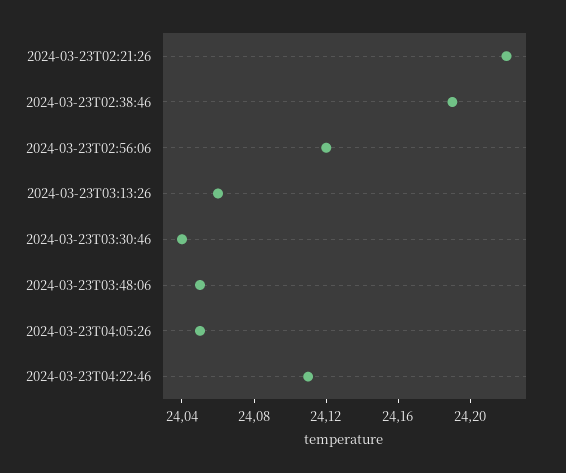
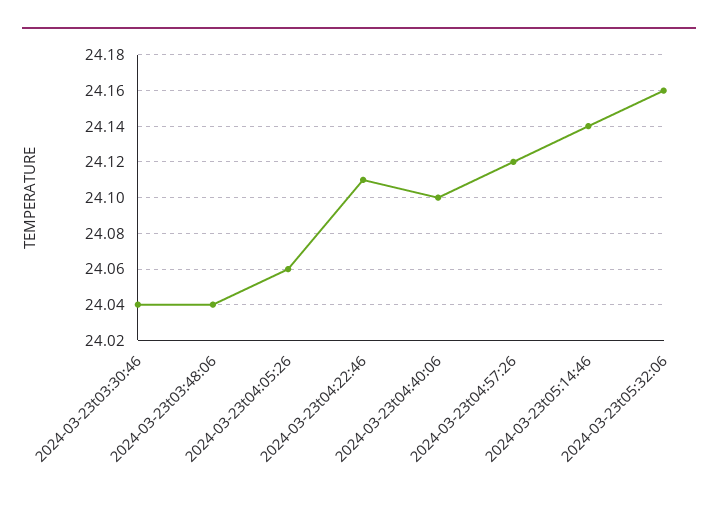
2024-03-23T02:21:26: 24.22 -> none
2024-03-23T02:38:46: 24.19 -> none
2024-03-23T02:56:06: 24.12 -> none
2024-03-23T03:13:26: 24.06 -> none
2024-03-23T03:48:06: 24.05 -> 24.04
2024-03-23T04:05:26: 24.05 -> 24.06
2024-03-23t04:40:06: none -> 24.1
2024-03-23t04:57:26: none -> 24.12
2024-03-23t05:14:46: none -> 24.14
2024-03-23t05:32:06: none -> 24.16

